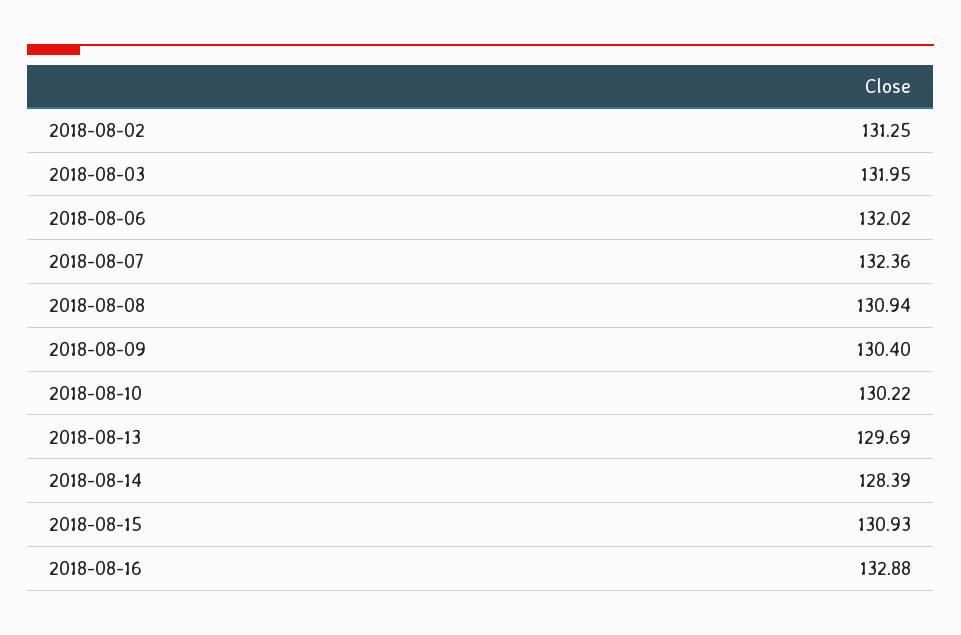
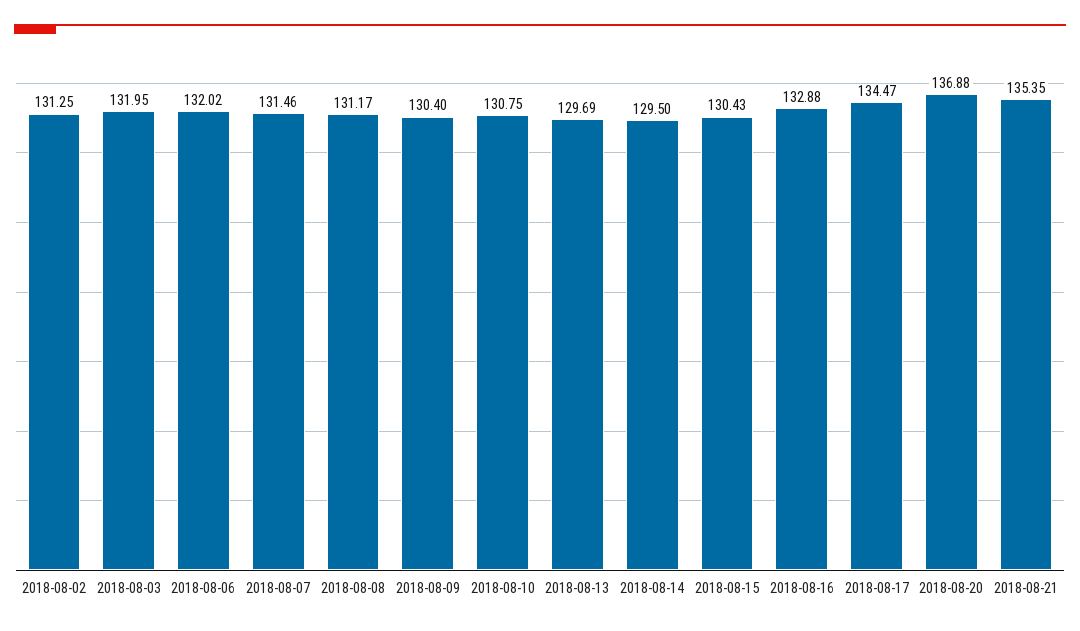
2018-08-07: 132.36 -> 131.46
2018-08-08: 130.94 -> 131.17
2018-08-10: 130.22 -> 130.75
2018-08-14: 128.39 -> 129.5
2018-08-15: 130.93 -> 130.43
2018-08-17: none -> 134.47
2018-08-20: none -> 136.88
2018-08-21: none -> 135.35

